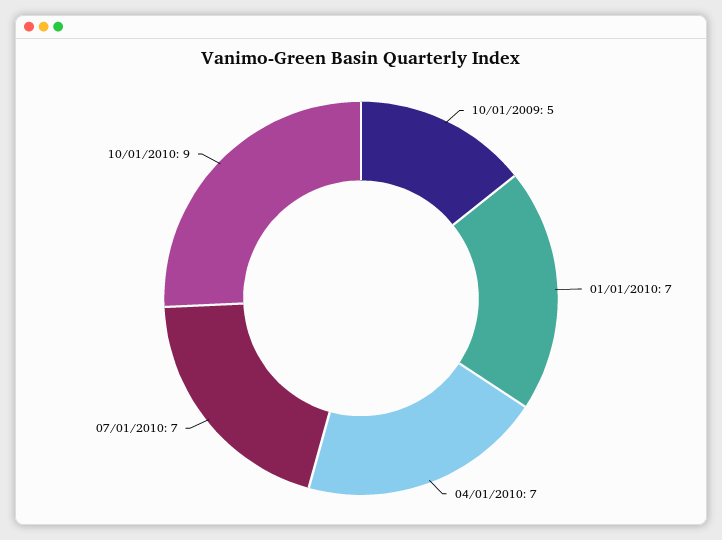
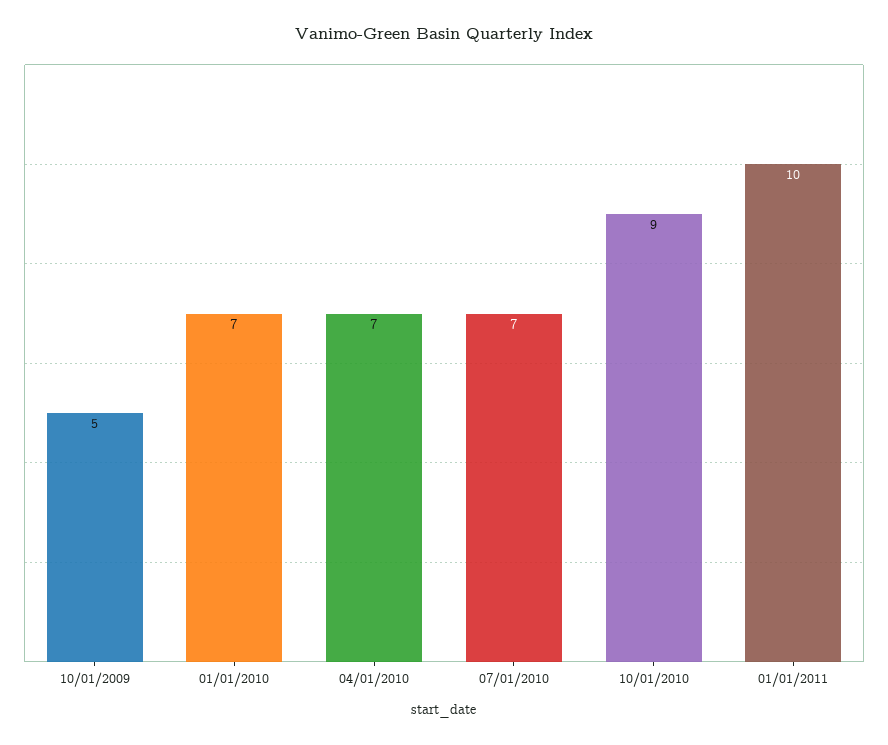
01/01/2011: none -> 10

